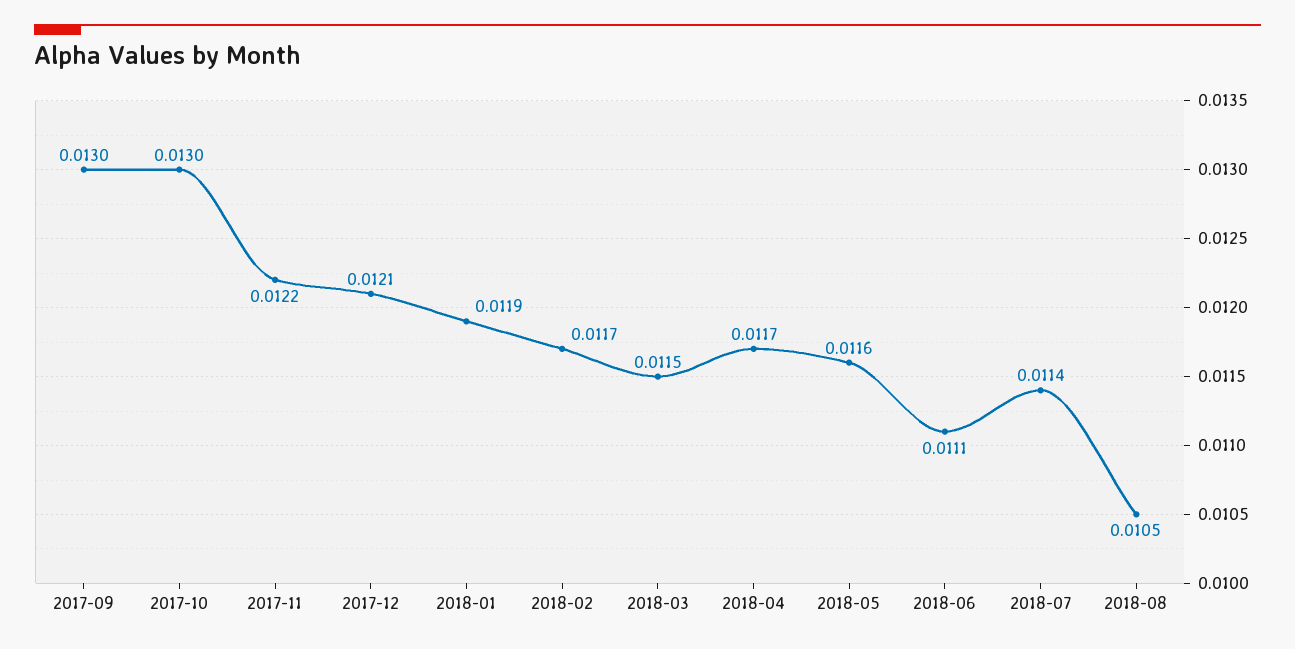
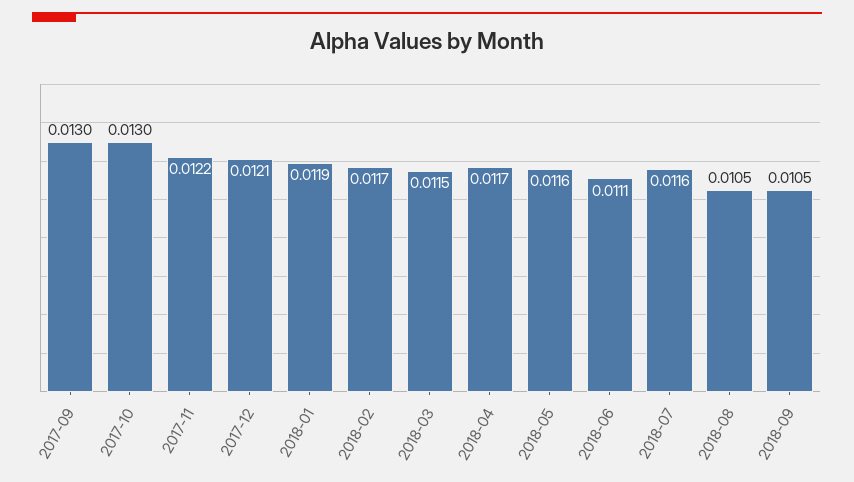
2018-07: 0.0114 -> 0.0116
2018-09: none -> 0.0105

